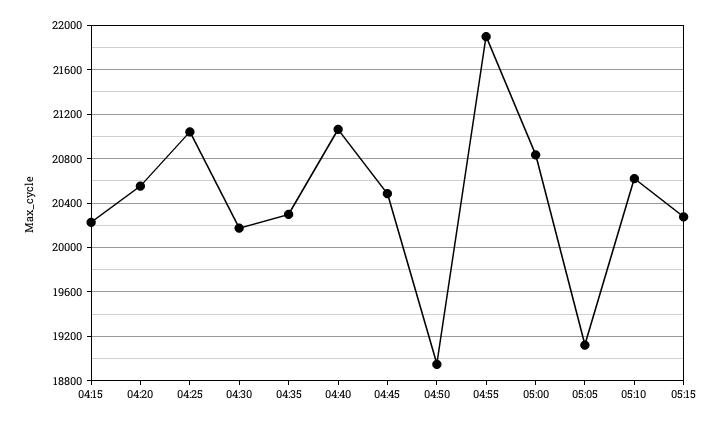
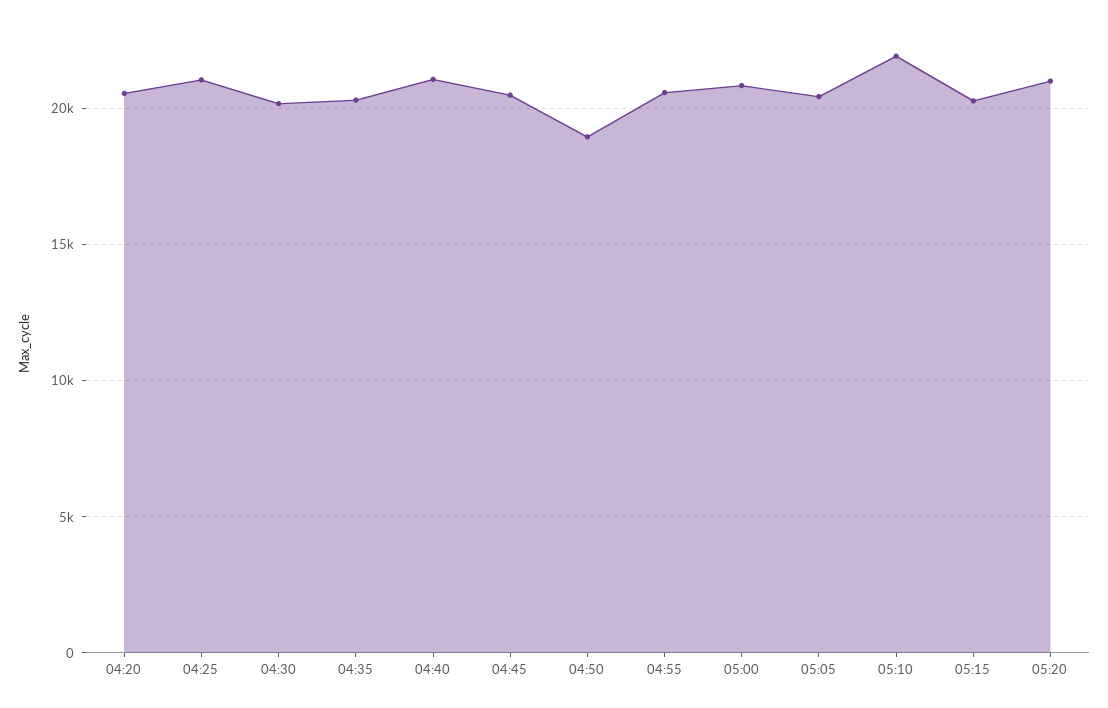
04:15: 20200 -> none
04:55: 21900 -> 20500
05:05: 19100 -> 20500
05:10: 20600 -> 22000
05:20: none -> 21000

